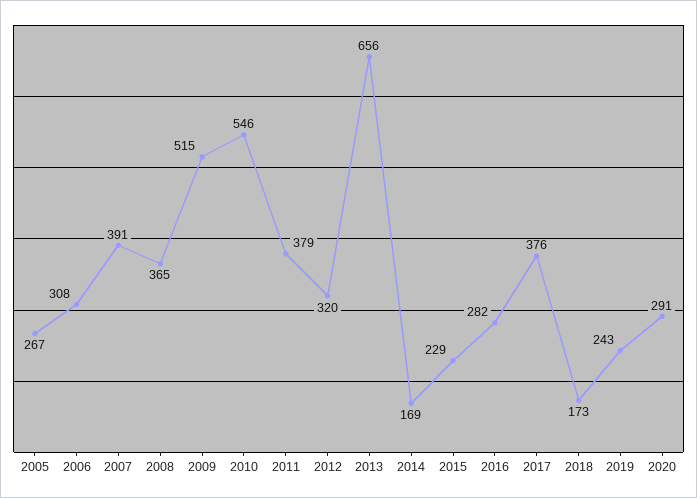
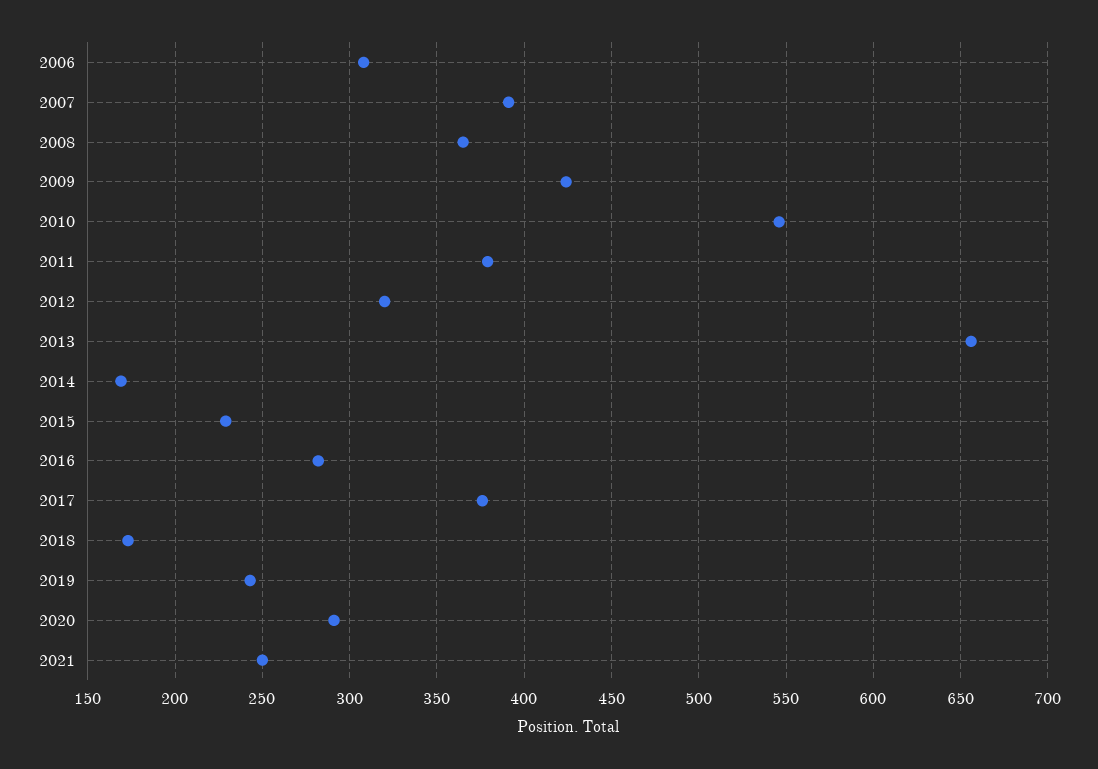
2005: 267 -> none
2009: 515 -> 425
2021: none -> 250

